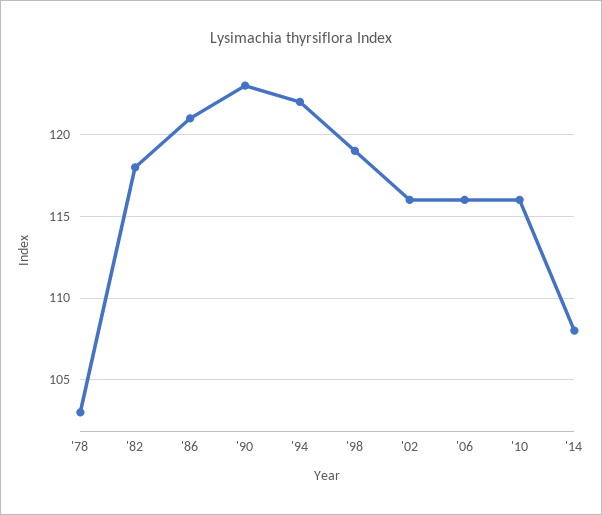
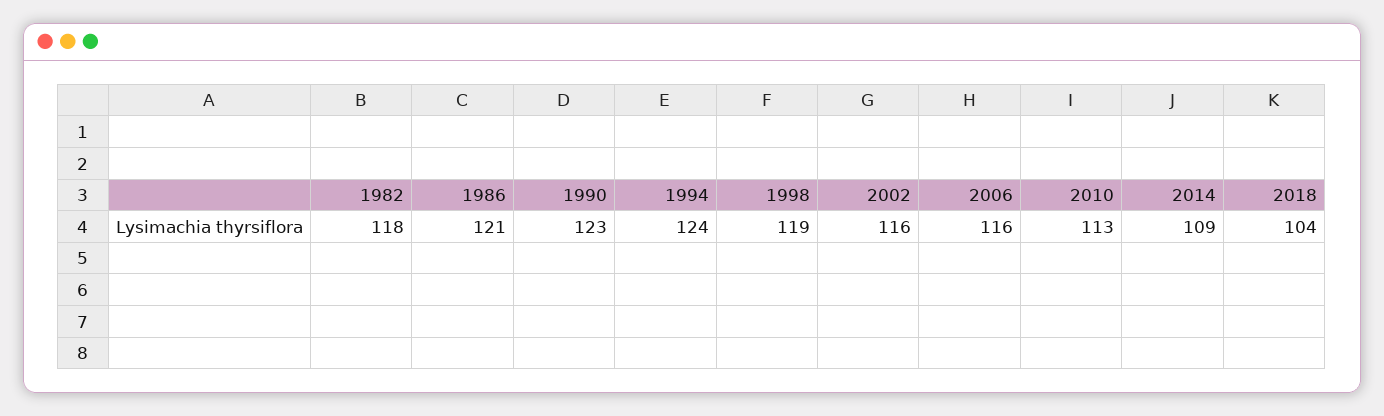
'78: 103 -> none
'94: 122 -> 124
'10: 116 -> 113
'14: 108 -> 109
2018: none -> 104

